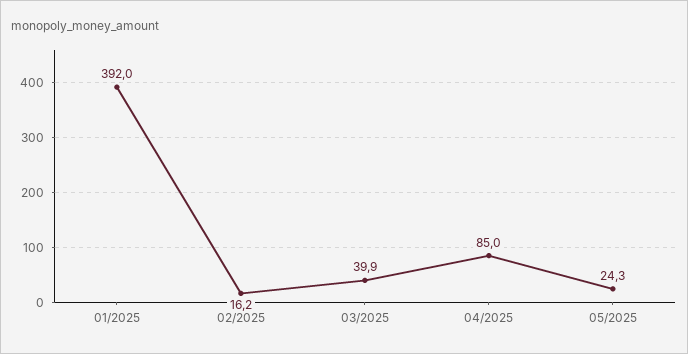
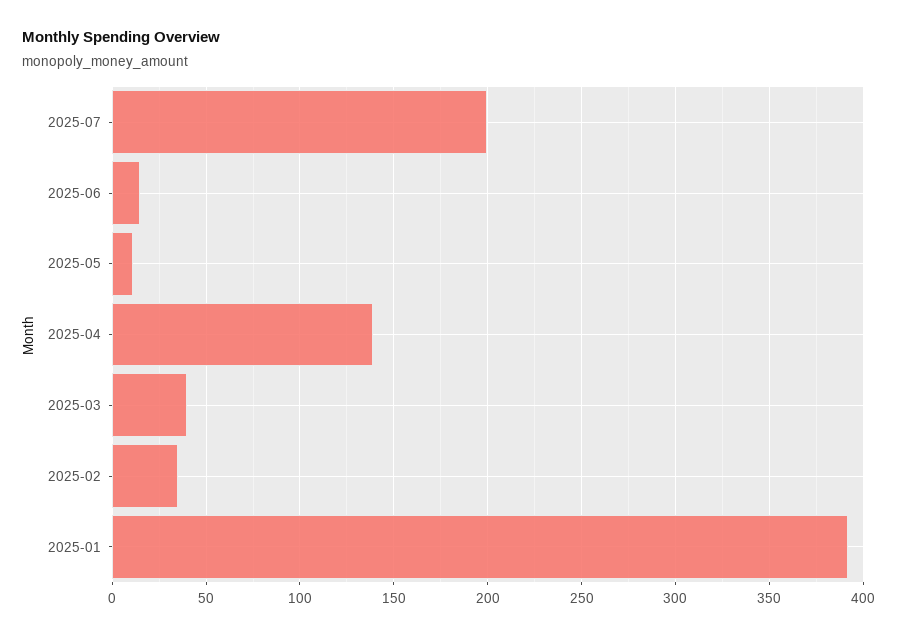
02/2025: 16.2 -> 35
04/2025: 85 -> 140
05/2025: 24.3 -> 10
2025-07: none -> 200
2025-06: none -> 15

